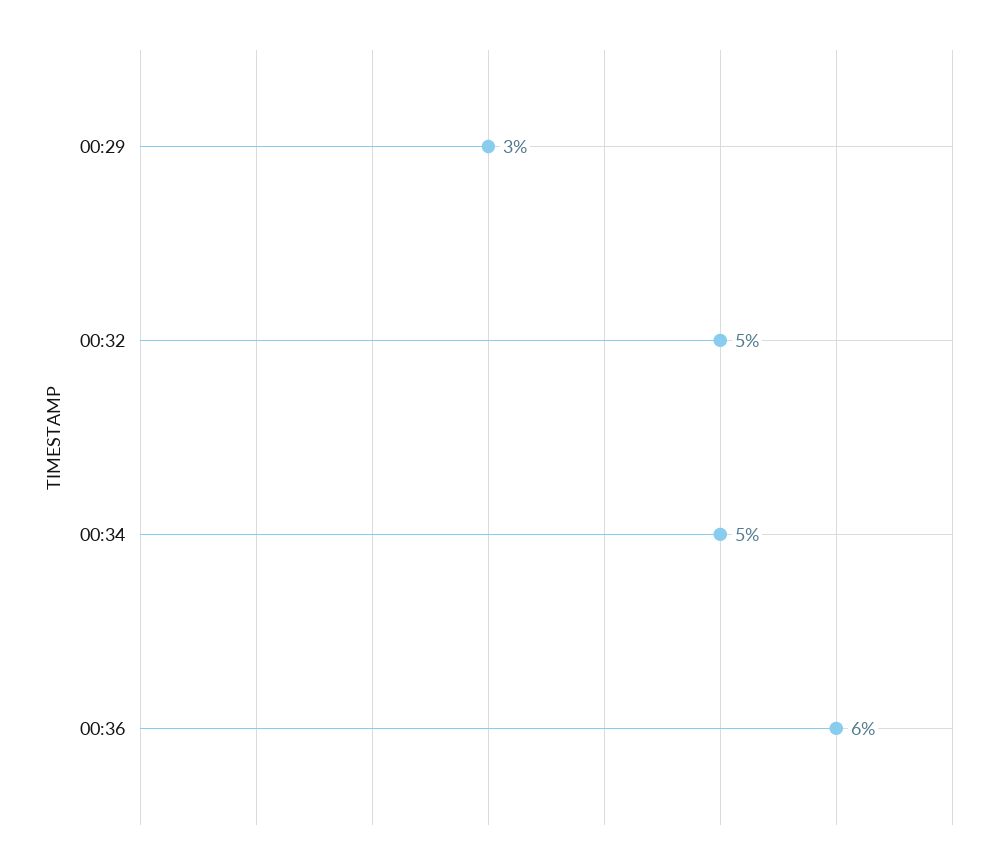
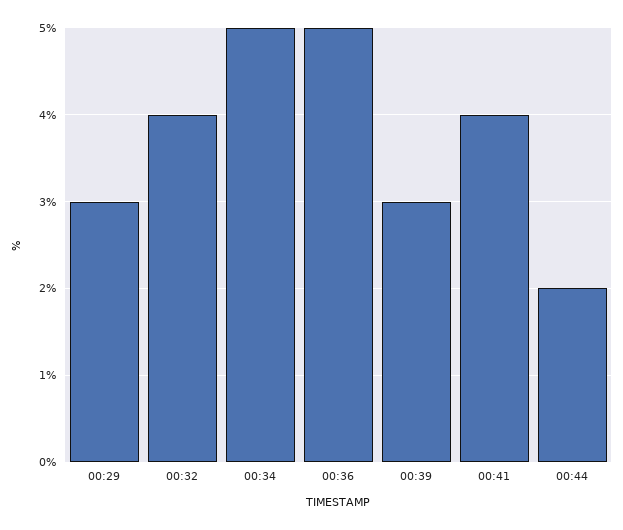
00:32: 5 -> 4
00:36: 6 -> 5
00:39: none -> 3
00:41: none -> 4
00:44: none -> 2

